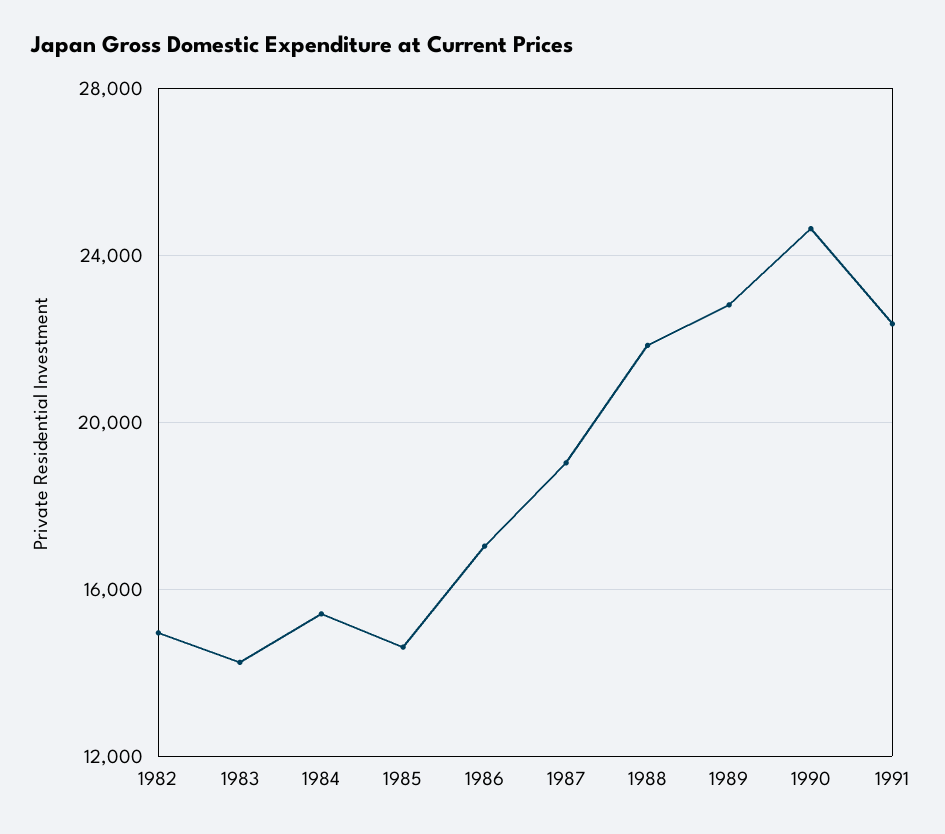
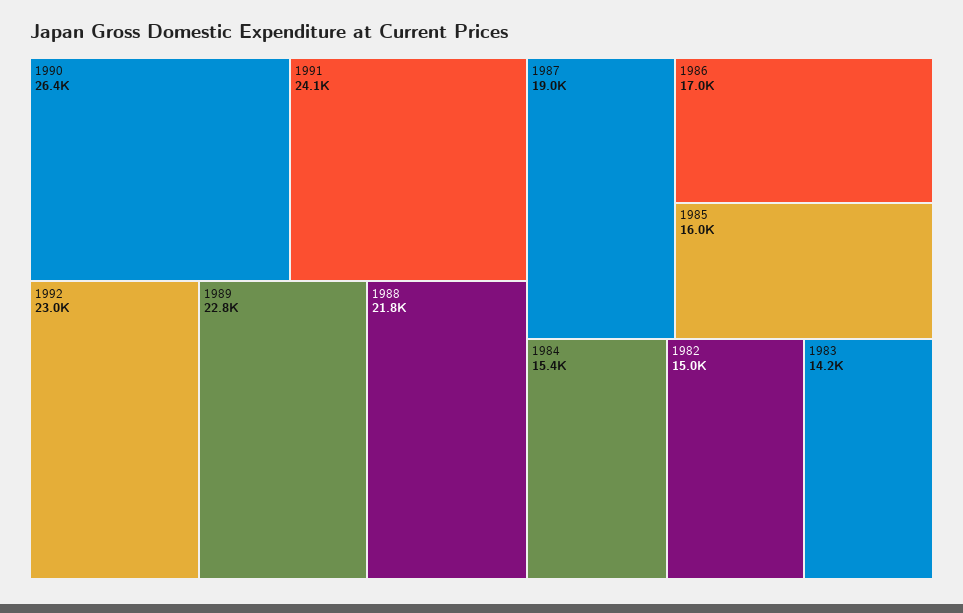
1985: 14500 -> 16000
1990: 24500 -> 26400
1991: 22500 -> 24100
1992: none -> 23000

